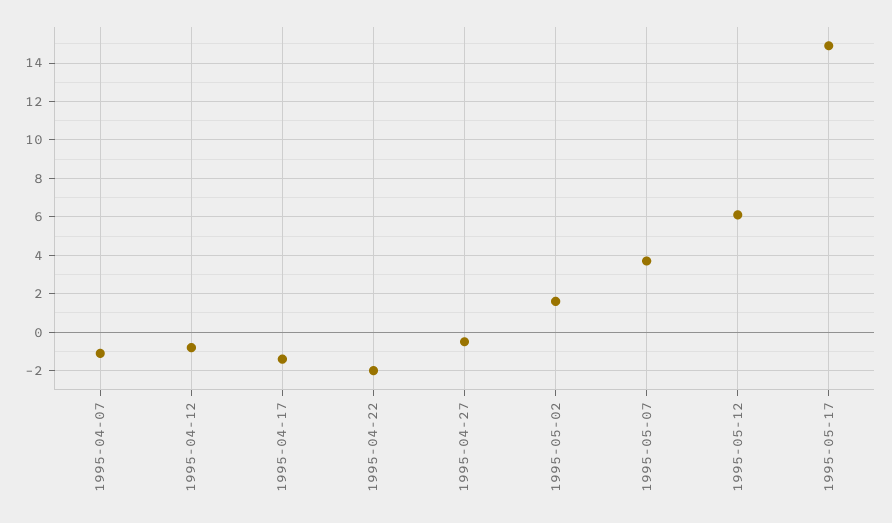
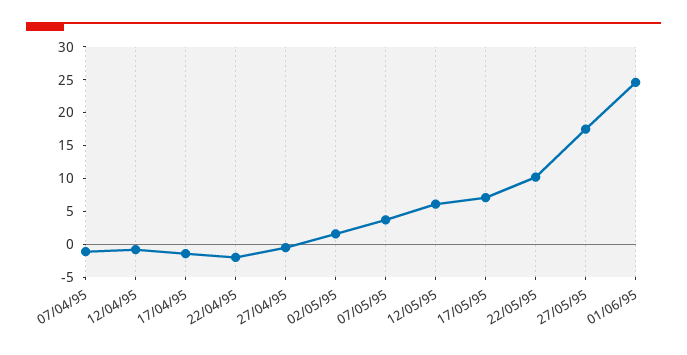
1995-05-17: 15 -> 7.5
22/05/95: none -> 10
27/05/95: none -> 17.5
01/06/95: none -> 25

